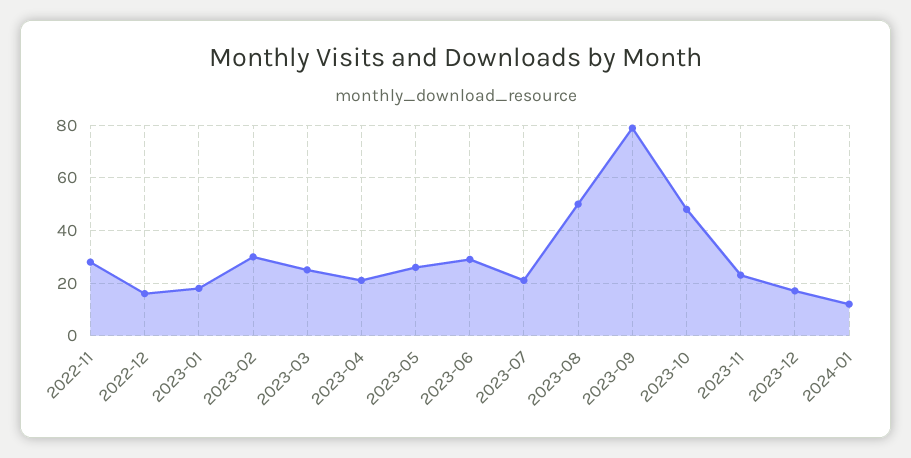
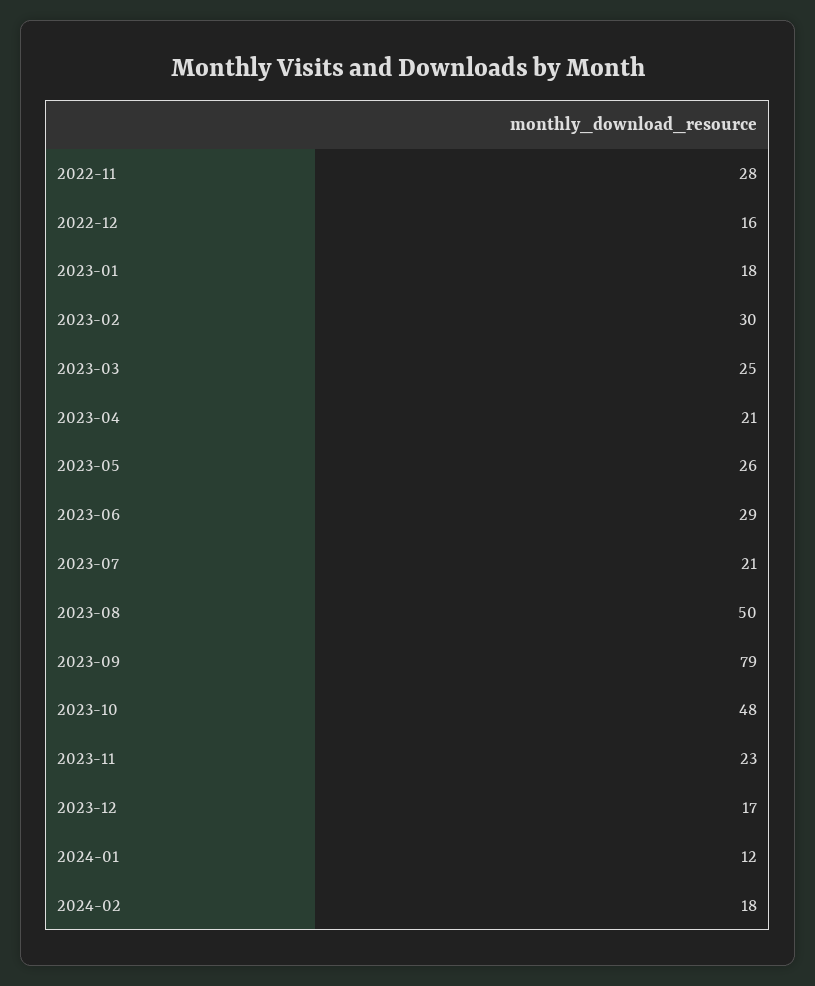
2024-02: none -> 18

